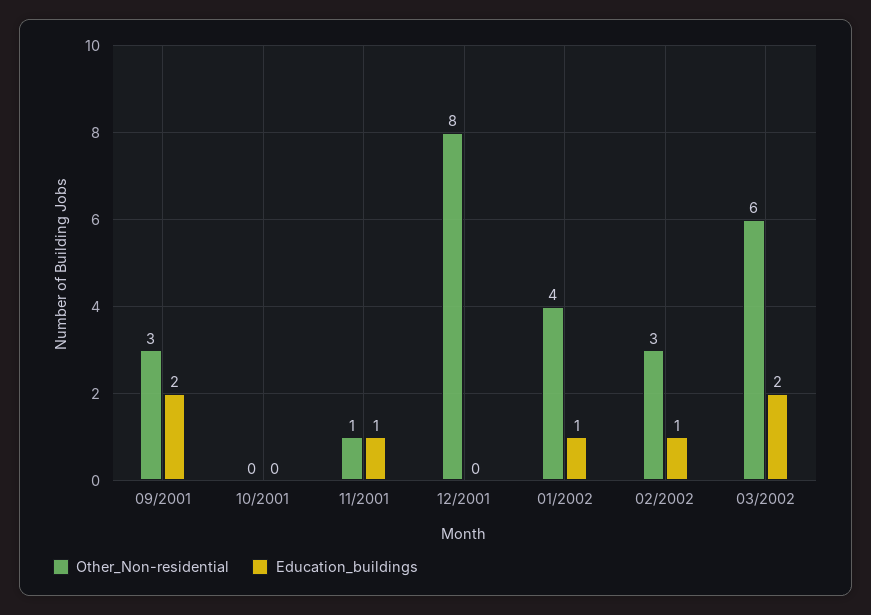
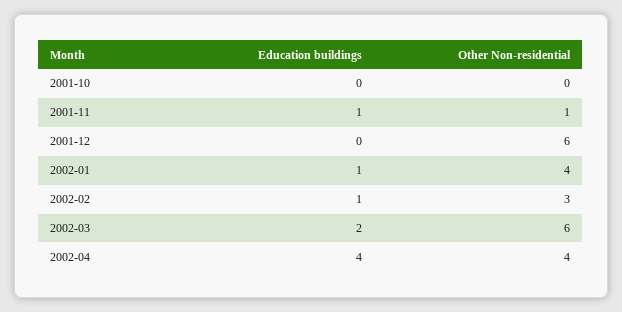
Other_Non-residential, 09/2001: 3 -> none
Education_buildings, 09/2001: 2 -> none
Other_Non-residential, 12/2001: 8 -> 6
Education_buildings, 2002-04: none -> 4
Other_Non-residential, 2002-04: none -> 4

